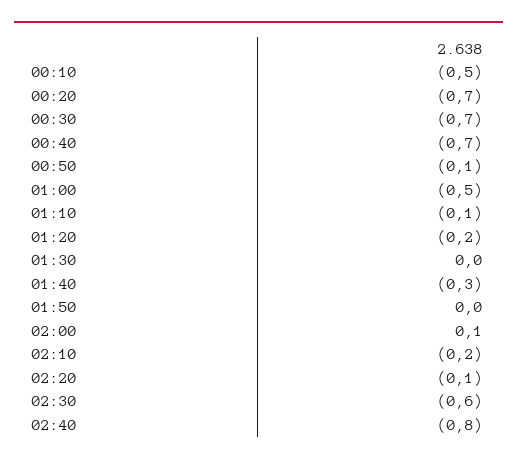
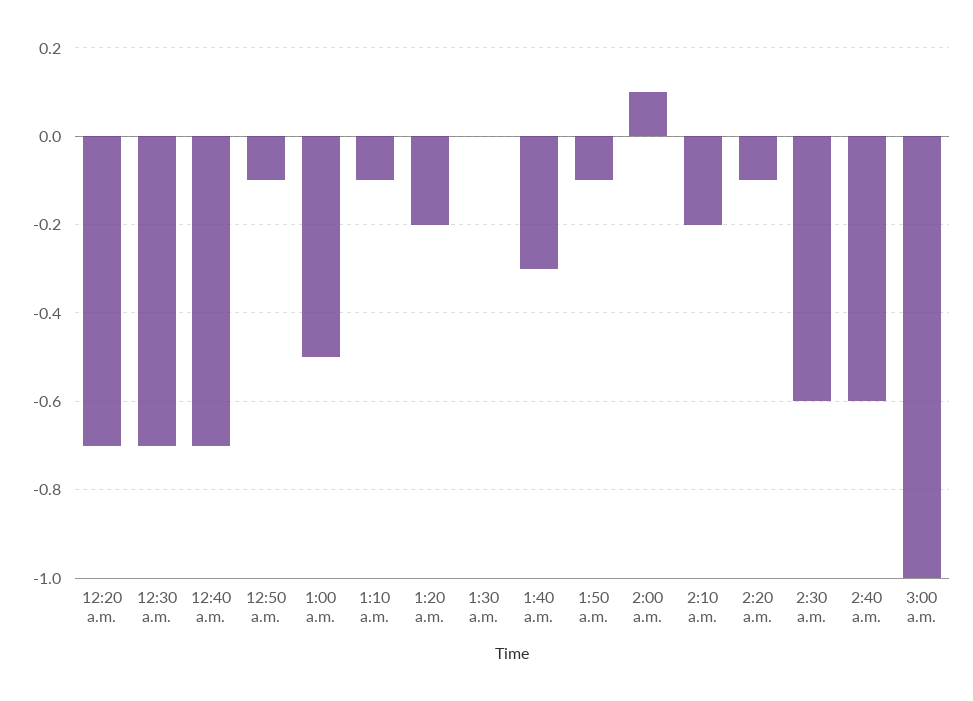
00:10: -0.5 -> none
01:50: 0 -> -0.1
02:40: -0.8 -> -0.6
3:00 a.m.: none -> -1

